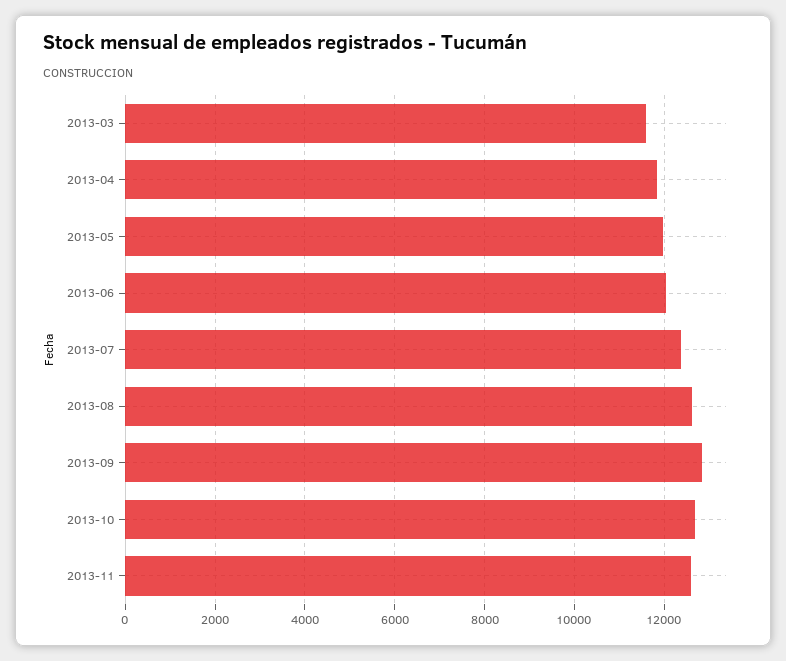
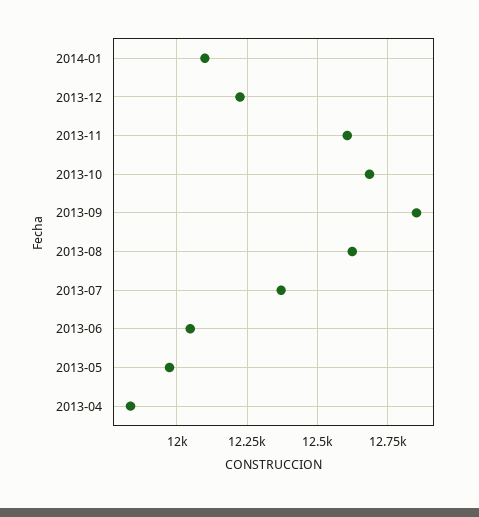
2013-03: 11600 -> none
2014-01: none -> 12100
2013-12: none -> 12225

